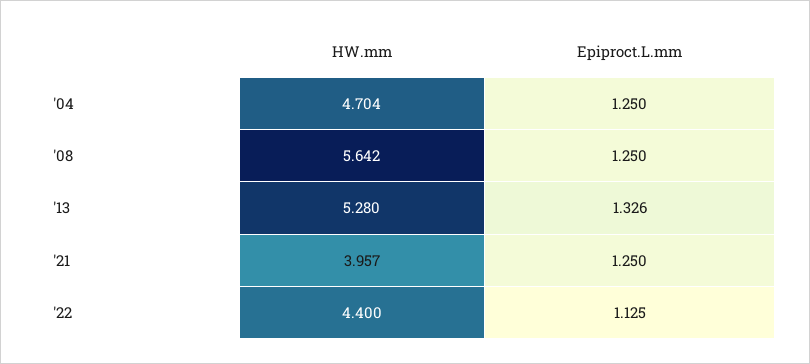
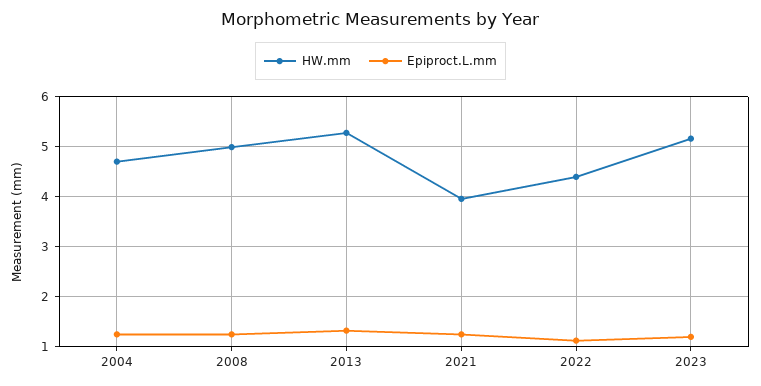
HW.mm, '08: 5.642 -> 5
HW.mm, 2023: none -> 5.2
Epiproct.L.mm, 2023: none -> 1.2

